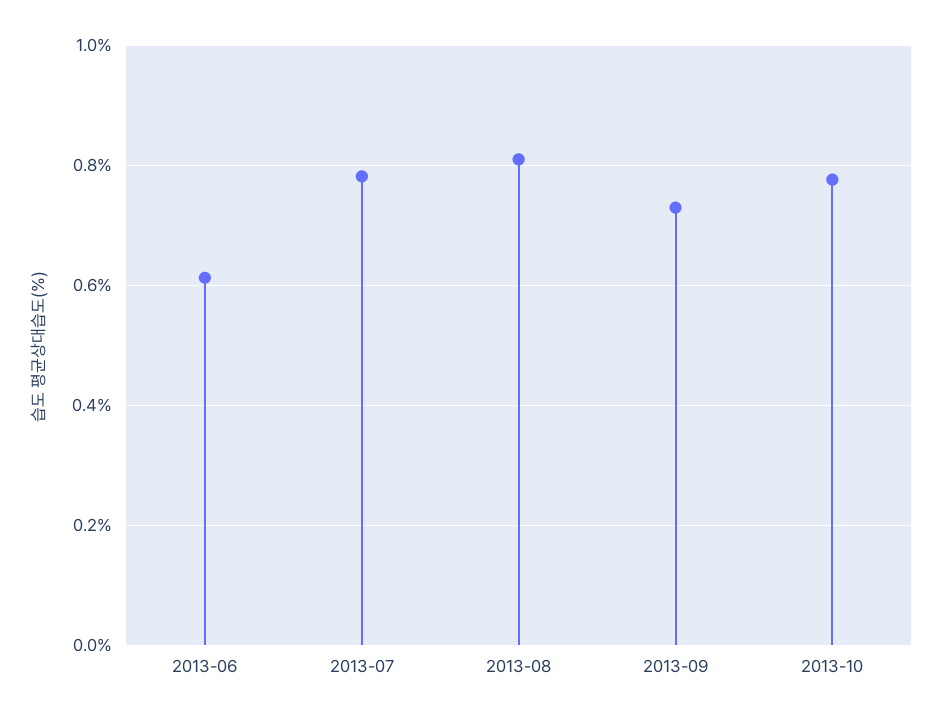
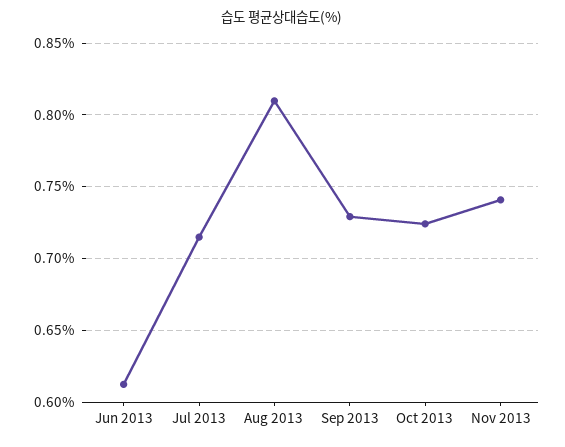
2013-07: 0.78 -> 0.715
2013-10: 0.78 -> 0.725
Nov 2013: none -> 0.74

